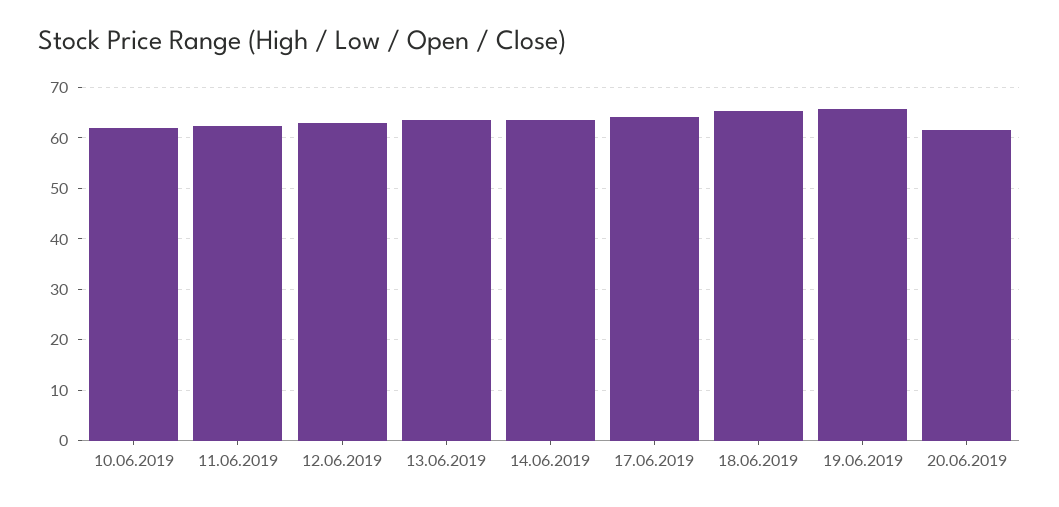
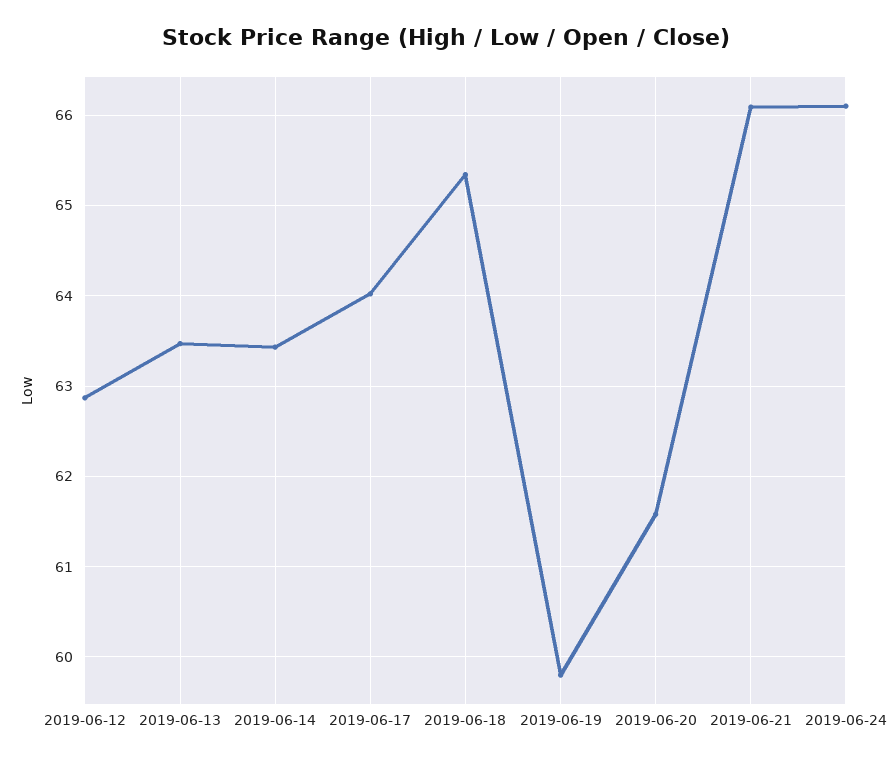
10.06.2019: 62 -> none
11.06.2019: 62 -> none
19.06.2019: 66 -> 59.8
2019-06-21: none -> 66.1
2019-06-24: none -> 66.1

